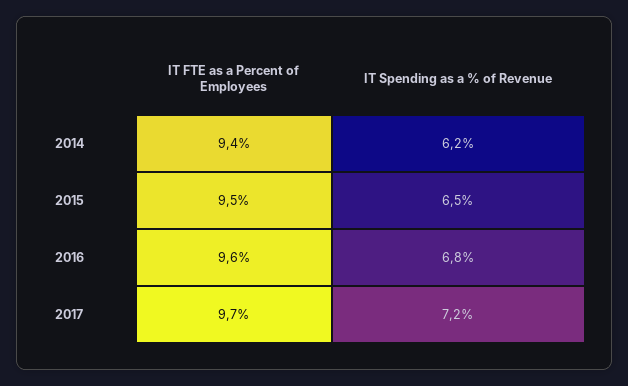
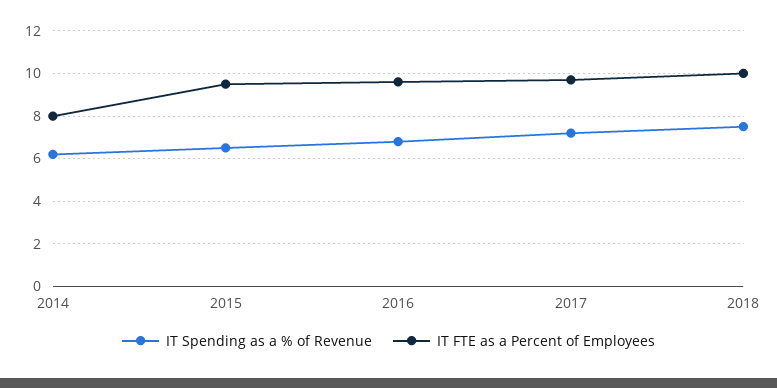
IT FTE as a Percent of Employees, 2014: 9.4 -> 8
IT Spending as a % of Revenue, 2018: none -> 7.5
IT FTE as a Percent of Employees, 2018: none -> 10

